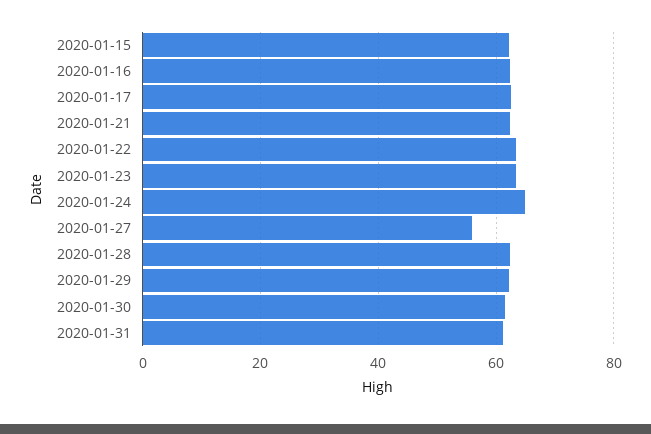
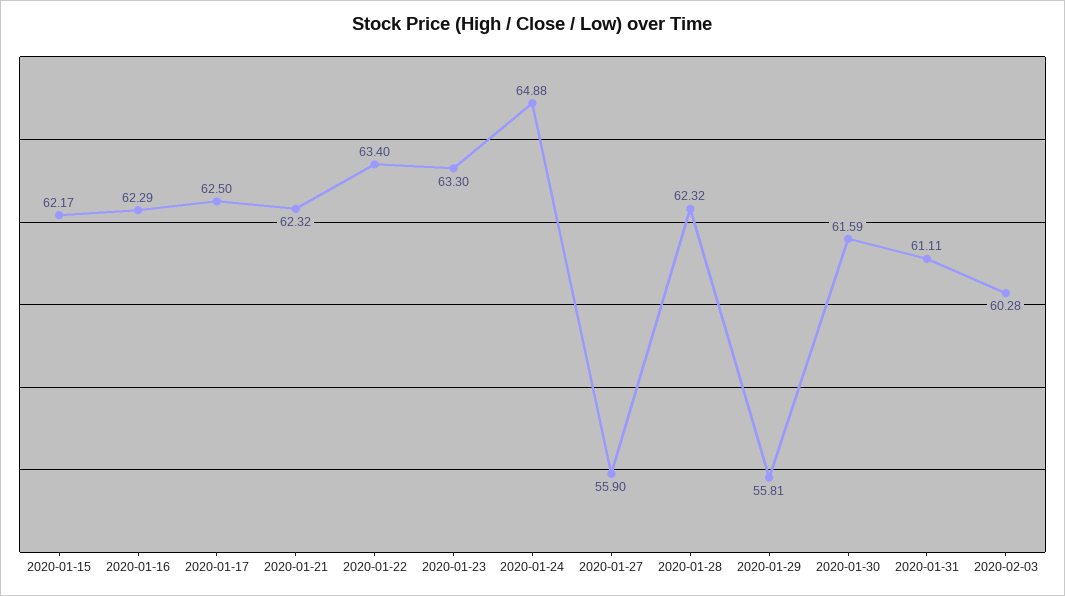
2020-01-29: 62 -> 55.81
2020-02-03: none -> 60.28

